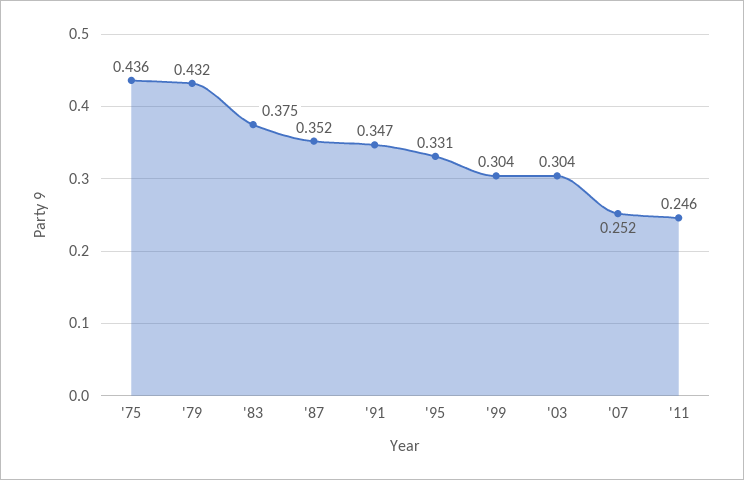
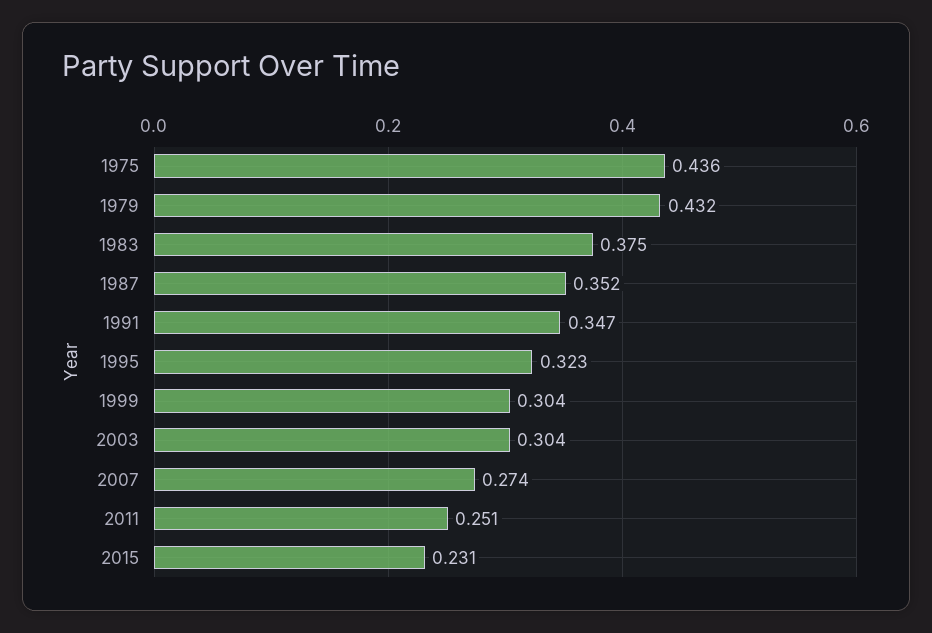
'95: 0.331 -> 0.323
'07: 0.252 -> 0.274
'11: 0.246 -> 0.251
2015: none -> 0.231

